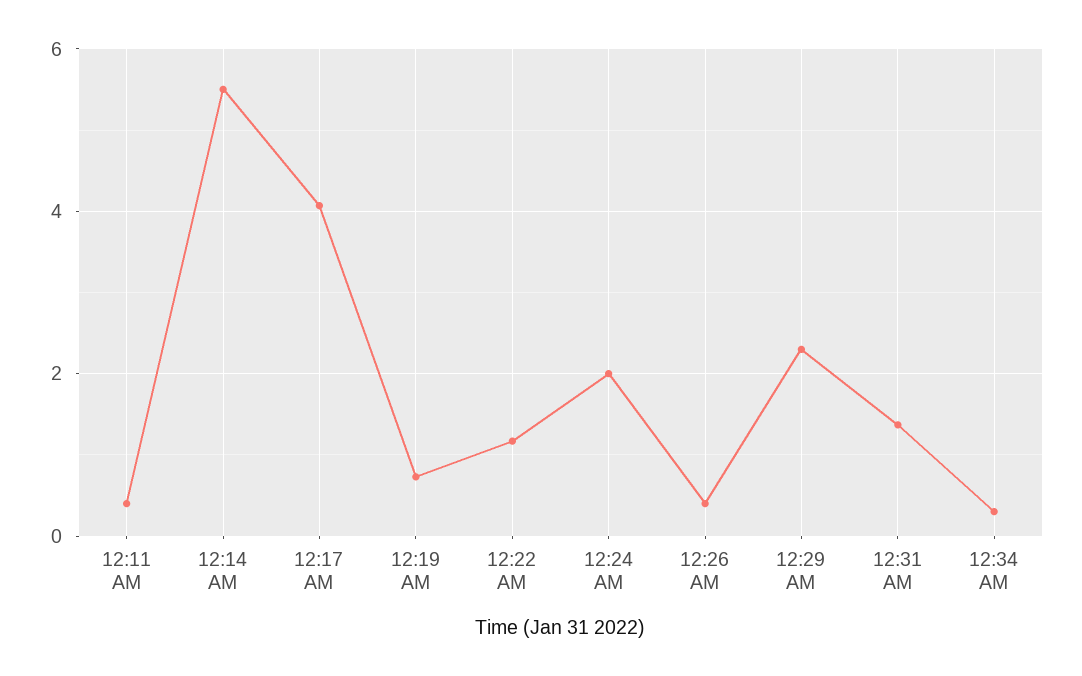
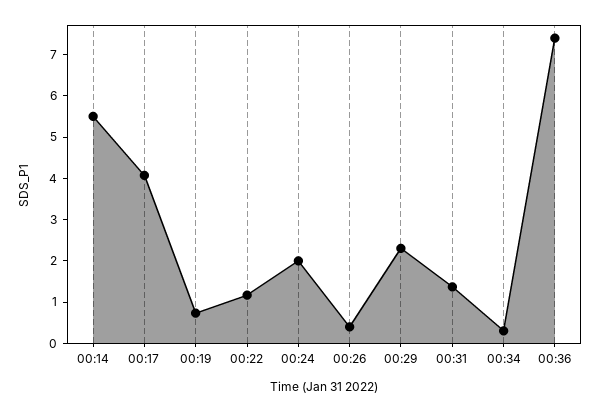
12:11 AM: 0.4 -> none
00:36: none -> 7.4

